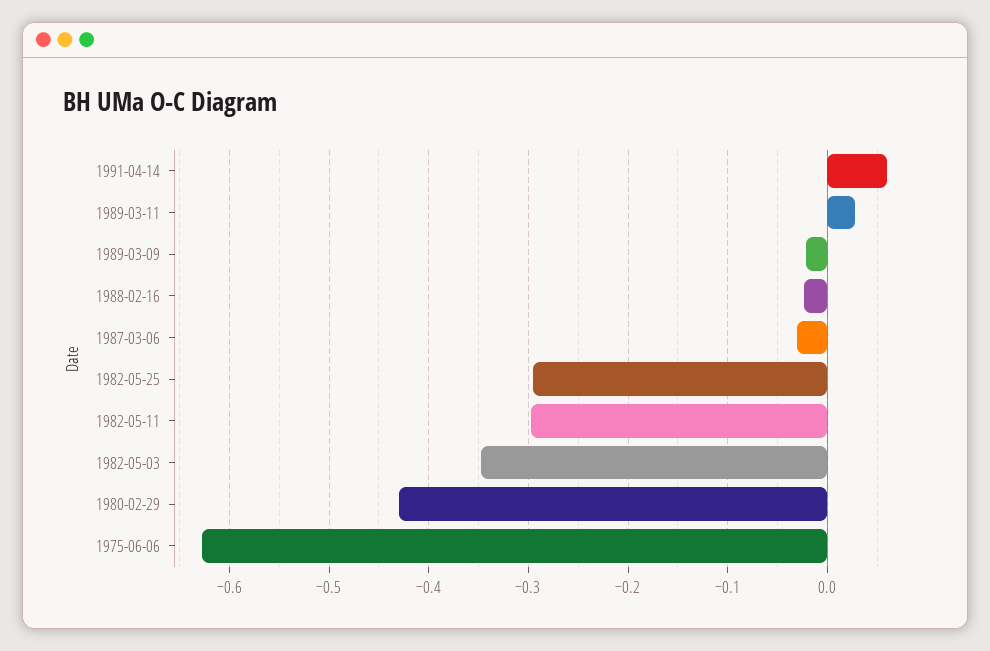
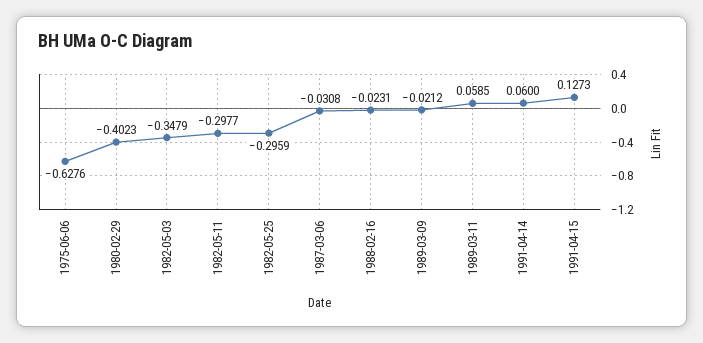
1989-03-11: 0.03 -> 0.0585
1980-02-29: -0.43 -> -0.4023
1991-04-15: none -> 0.1273

